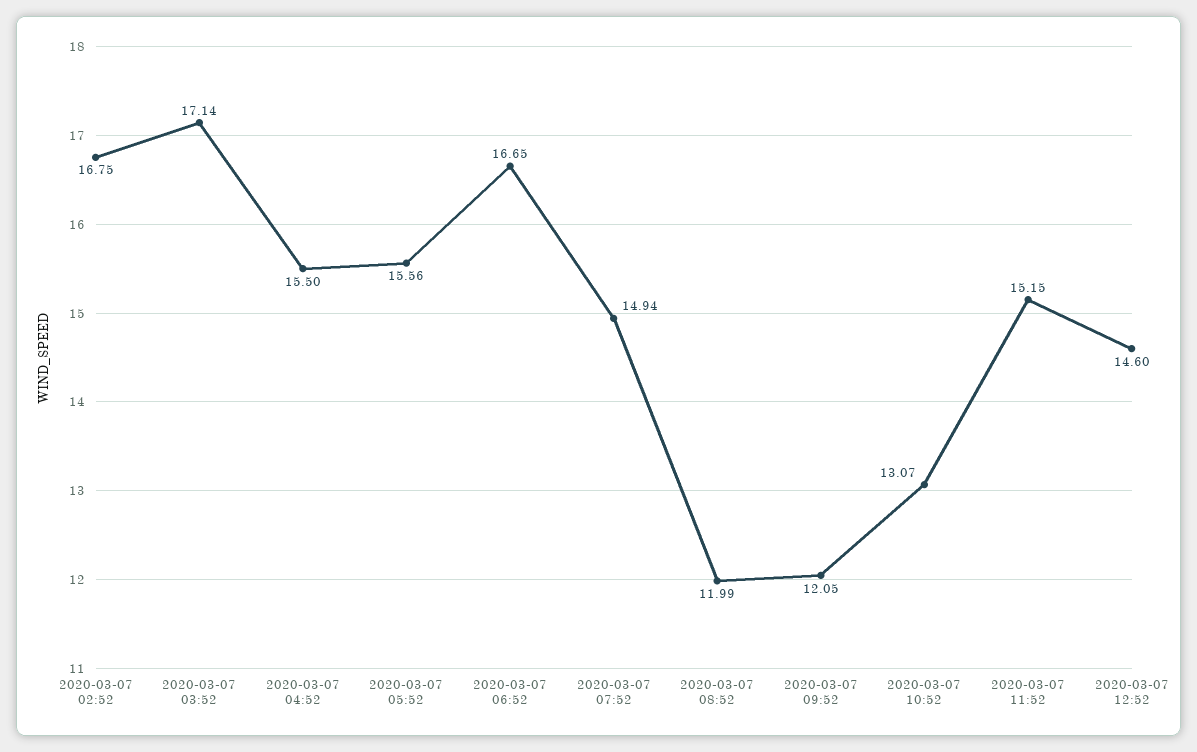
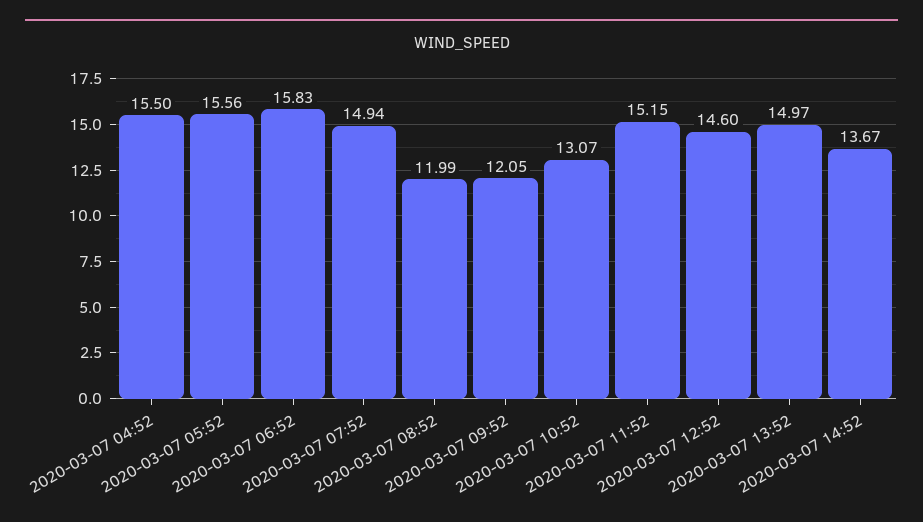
2020-03-07 02:52: 16.75 -> none
2020-03-07 03:52: 17.14 -> none
2020-03-07 06:52: 16.65 -> 15.83
2020-03-07 13:52: none -> 14.97
2020-03-07 14:52: none -> 13.67

